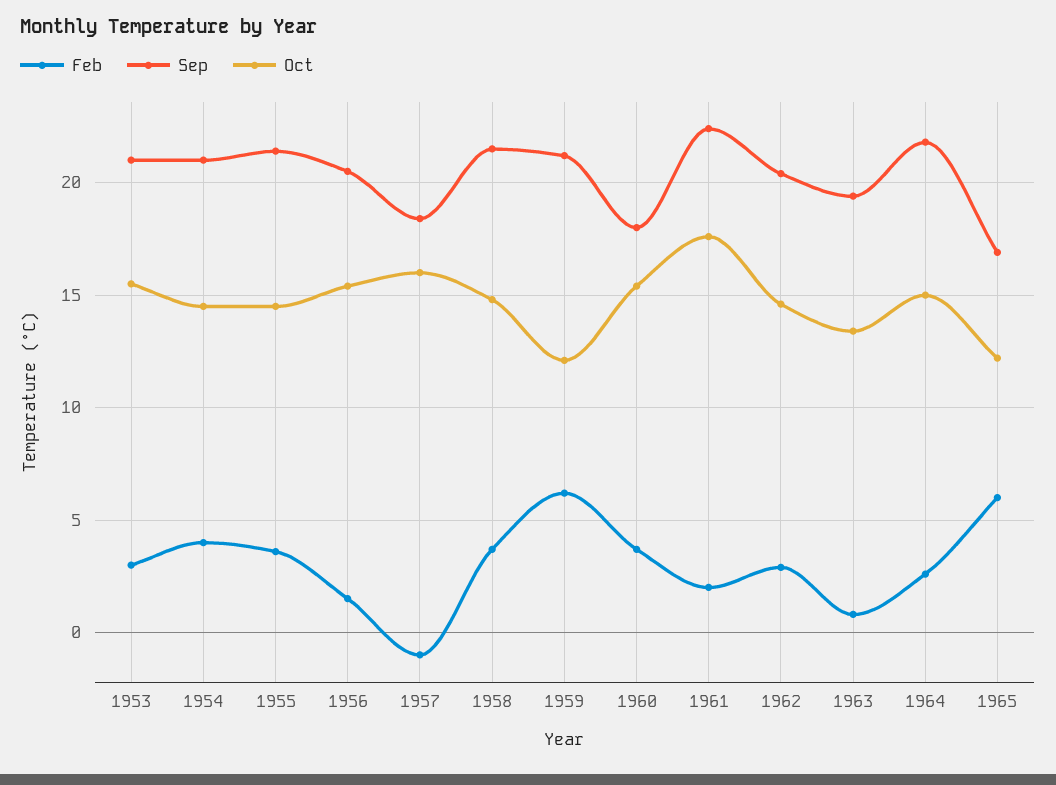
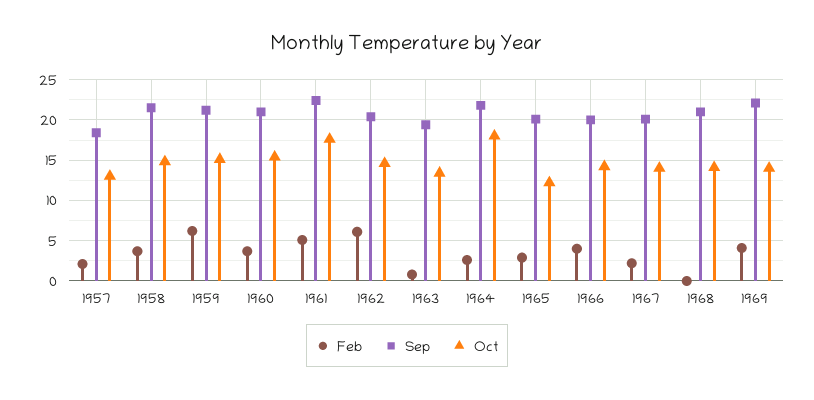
Feb, 1953: 3 -> none
Sep, 1953: 21 -> none
Oct, 1953: 15.5 -> none
Feb, 1954: 4 -> none
Sep, 1954: 21 -> none
Oct, 1954: 14.5 -> none
Feb, 1955: 3.5 -> none
Sep, 1955: 21.5 -> none
Oct, 1955: 14.5 -> none
Feb, 1956: 1.5 -> none
Sep, 1956: 20.5 -> none
Oct, 1956: 15.5 -> none
Feb, 1957: -1 -> 2
Oct, 1957: 16 -> 13
Oct, 1959: 12 -> 15
Sep, 1960: 18 -> 21
Feb, 1961: 2 -> 5
Feb, 1962: 3 -> 6
Oct, 1964: 15 -> 18
Feb, 1965: 6 -> 3
Sep, 1965: 17 -> 20
Feb, 1966: none -> 4
Sep, 1966: none -> 20
Oct, 1966: none -> 14
Feb, 1967: none -> 2
Sep, 1967: none -> 20
Oct, 1967: none -> 14
Feb, 1968: none -> 0
Sep, 1968: none -> 21
Oct, 1968: none -> 14
Feb, 1969: none -> 4
Sep, 1969: none -> 22
Oct, 1969: none -> 14

